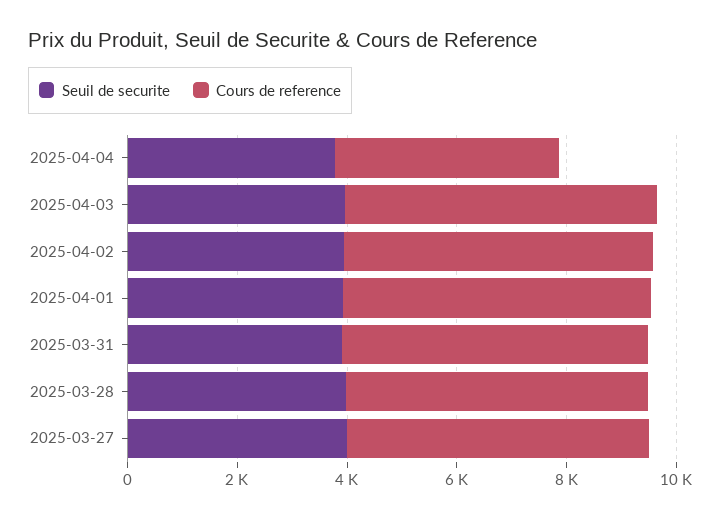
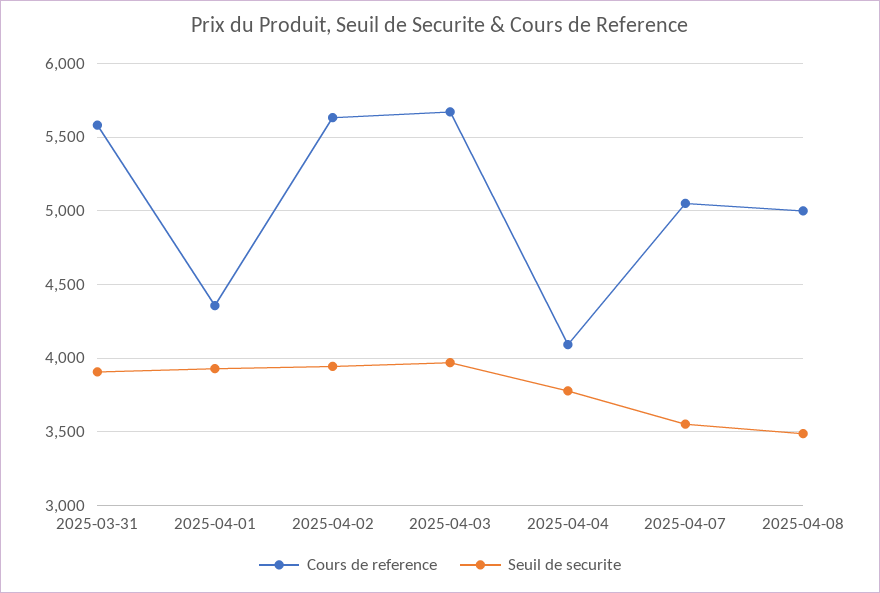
Cours de reference, 2025-04-01: 5500 -> 4350
Seuil de securite, 2025-03-28: 4000 -> none
Cours de reference, 2025-03-28: 5500 -> none
Seuil de securite, 2025-03-27: 4000 -> none
Cours de reference, 2025-03-27: 5500 -> none
Cours de reference, 2025-04-07: none -> 5050
Seuil de securite, 2025-04-07: none -> 3550
Cours de reference, 2025-04-08: none -> 5000
Seuil de securite, 2025-04-08: none -> 3500

